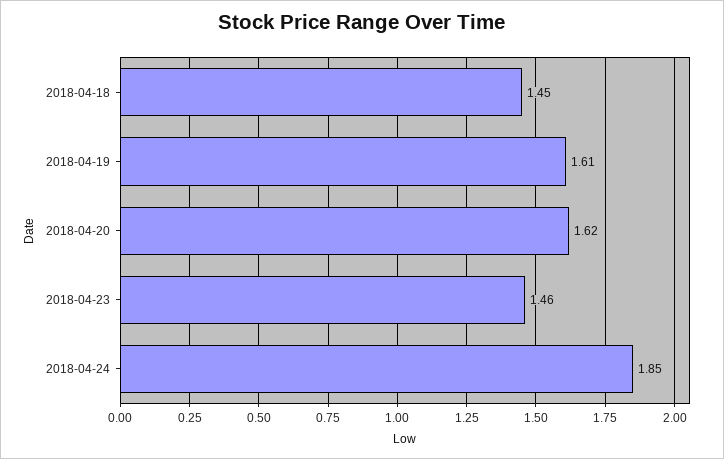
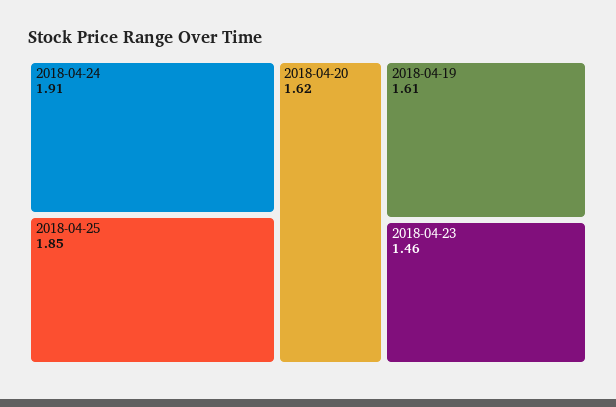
2018-04-18: 1.45 -> none
2018-04-24: 1.85 -> 1.91
2018-04-25: none -> 1.85

